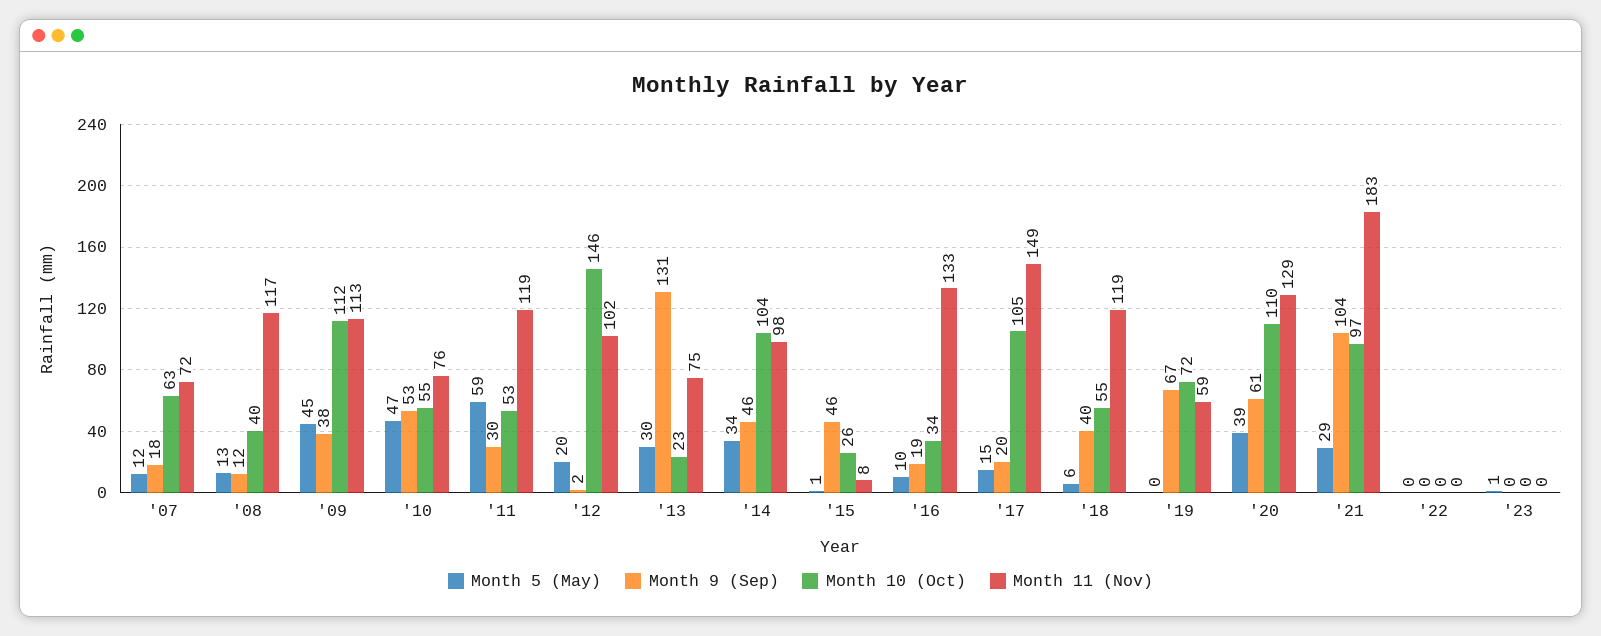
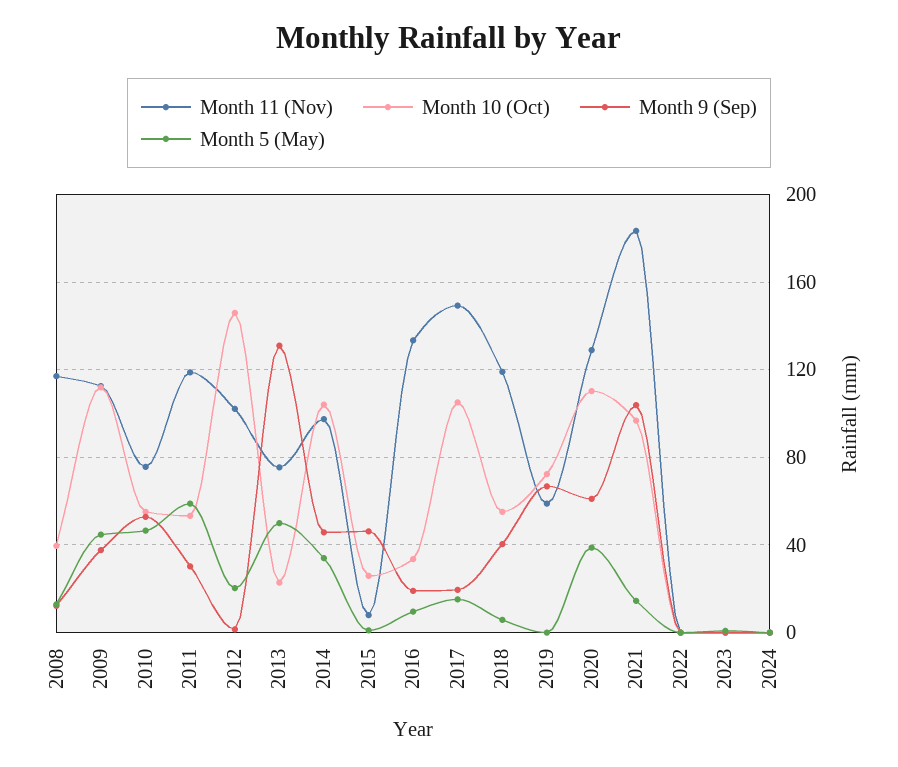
Month 5 (May), '07: 12 -> none
Month 9 (Sep), '07: 18 -> none
Month 10 (Oct), '07: 63 -> none
Month 11 (Nov), '07: 72 -> none
Month 5 (May), '13: 30 -> 50
Month 5 (May), '21: 29 -> 15
Month 11 (Nov), 2024: none -> 0
Month 10 (Oct), 2024: none -> 0
Month 9 (Sep), 2024: none -> 0
Month 5 (May), 2024: none -> 0

